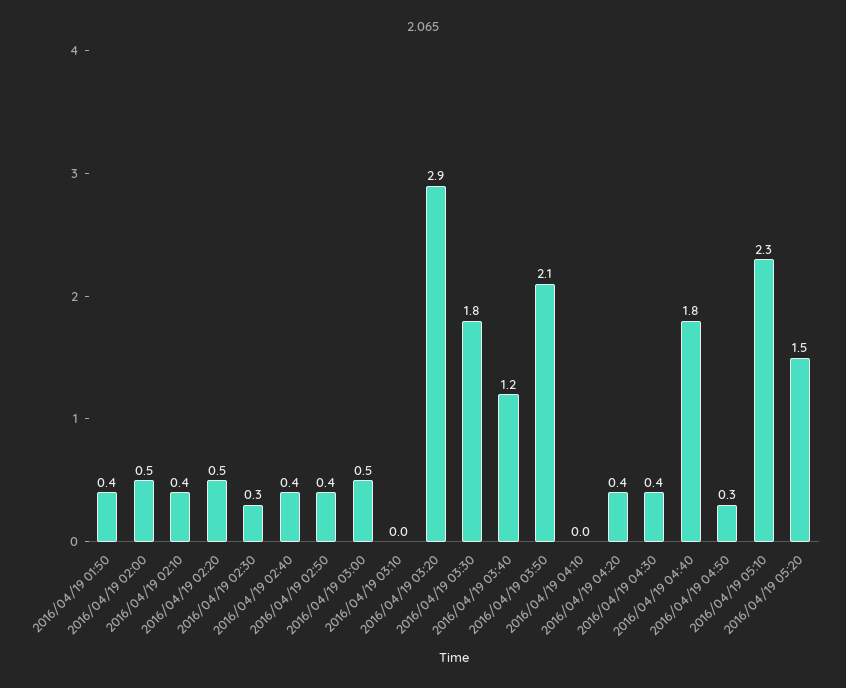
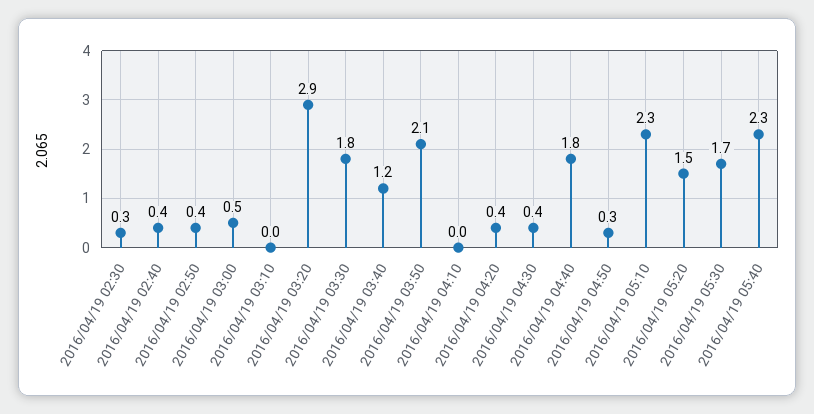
2016/04/19 01:50: 0.4 -> none
2016/04/19 02:00: 0.5 -> none
2016/04/19 02:10: 0.4 -> none
2016/04/19 02:20: 0.5 -> none
2016/04/19 05:30: none -> 1.7
2016/04/19 05:40: none -> 2.3

